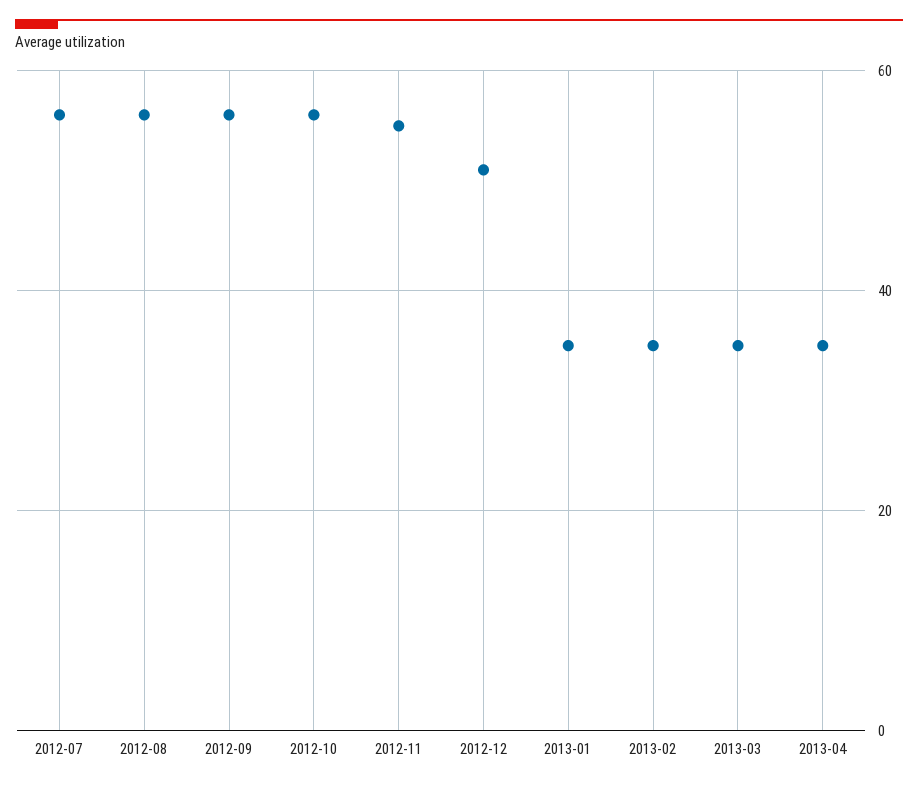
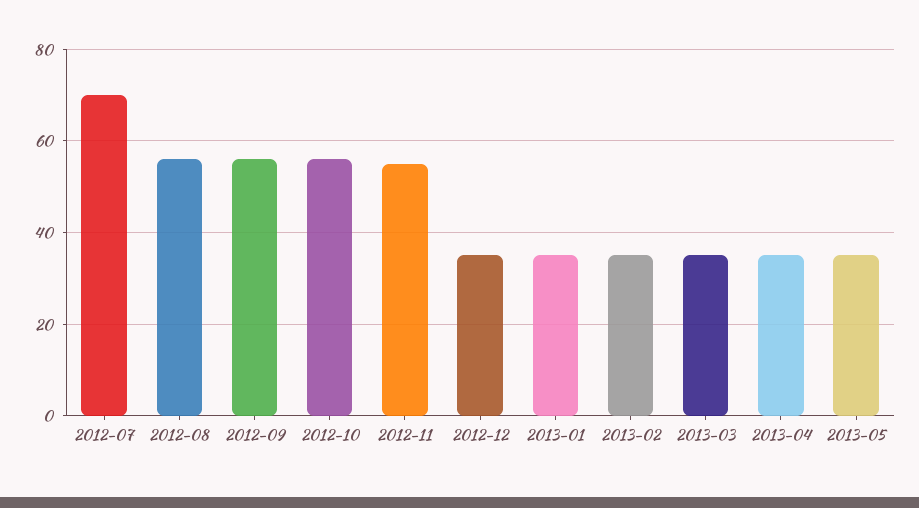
2012-07: 55 -> 70
2012-12: 50 -> 35
2013-05: none -> 35

